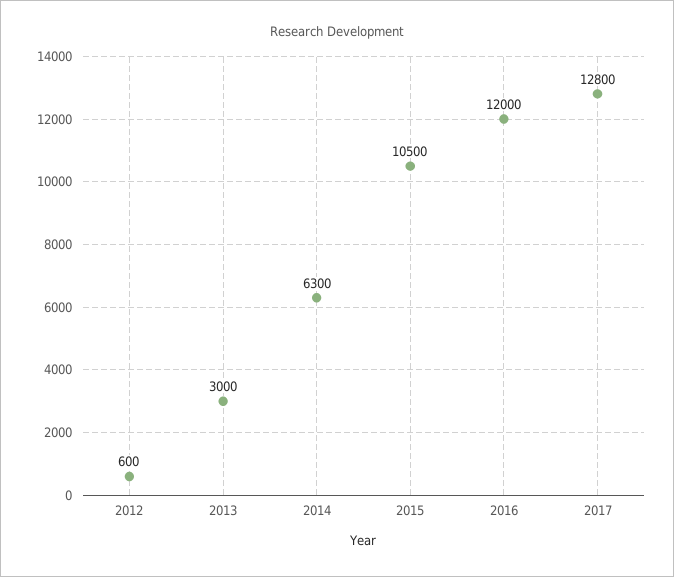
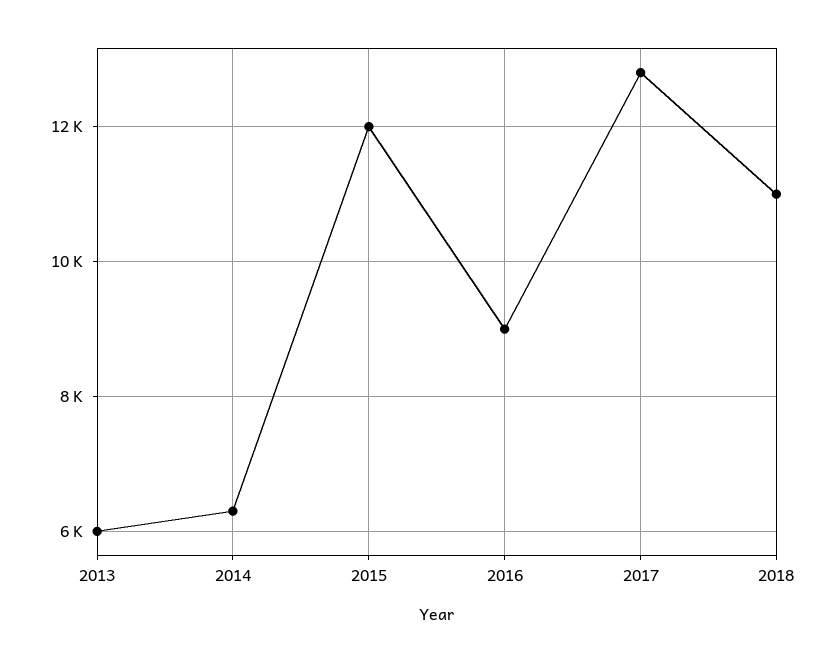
2012: 600 -> none
2013: 3000 -> 6000
2015: 10500 -> 12000
2016: 12000 -> 9000
2018: none -> 11000

